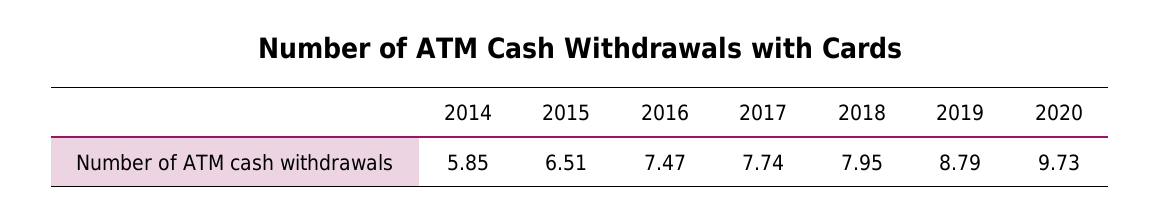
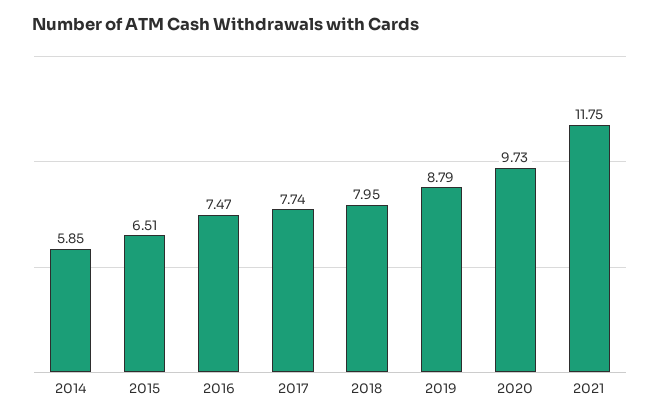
2021: none -> 11.75

